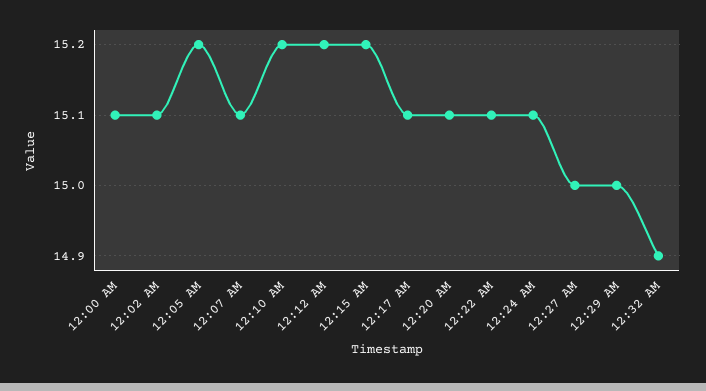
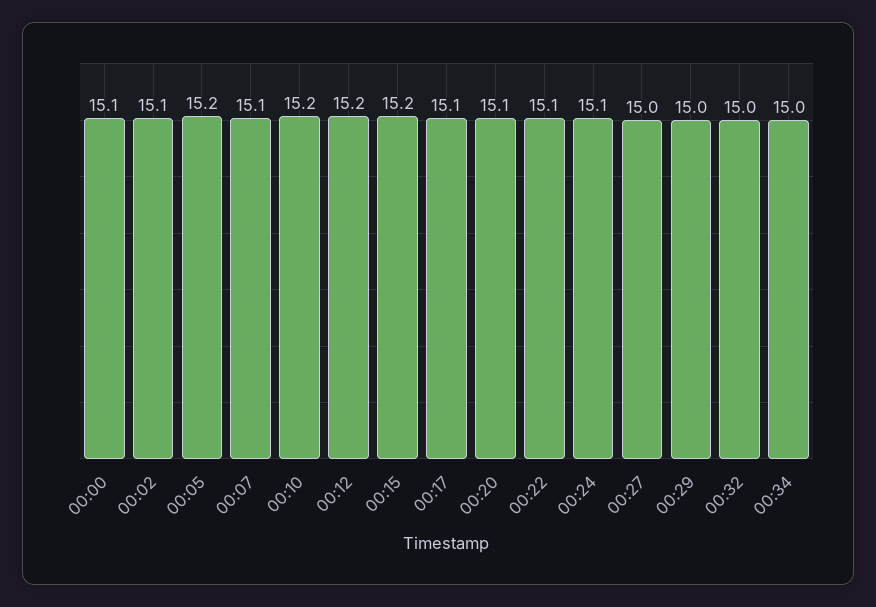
12:32 AM: 14.9 -> 15
00:34: none -> 15

